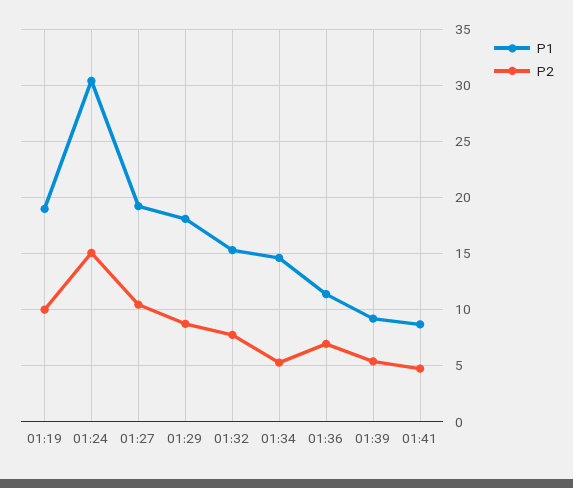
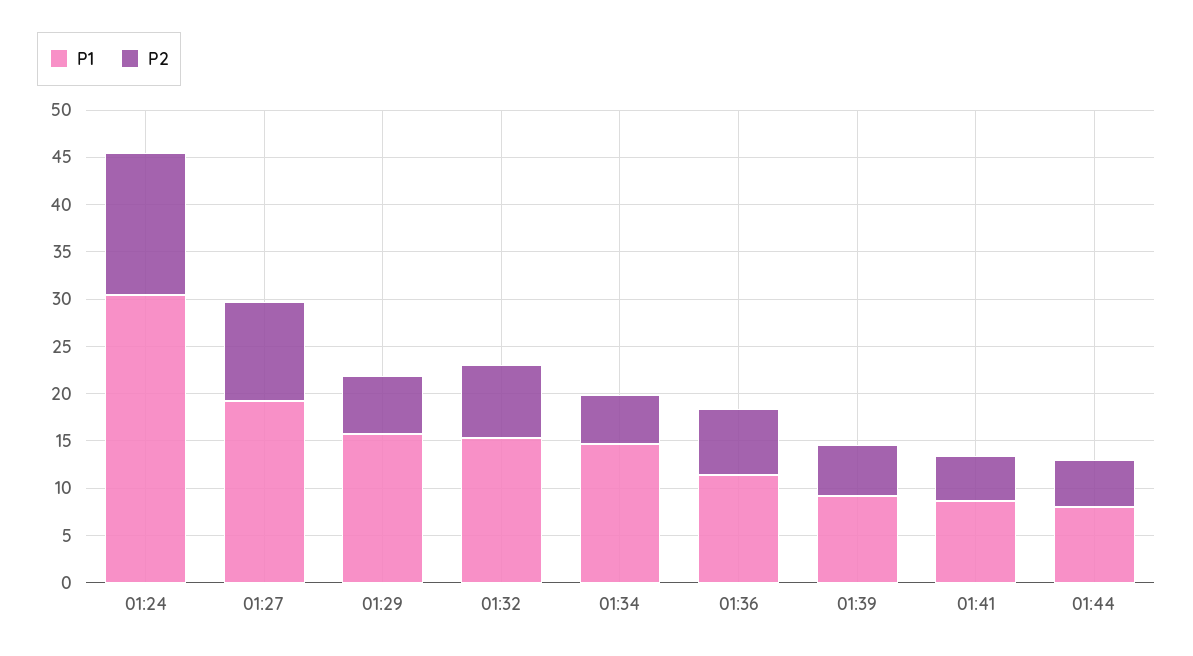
P1, 01:19: 19 -> none
P2, 01:19: 10 -> none
P1, 01:29: 18 -> 16
P2, 01:29: 9 -> 6
P1, 01:44: none -> 8
P2, 01:44: none -> 5

